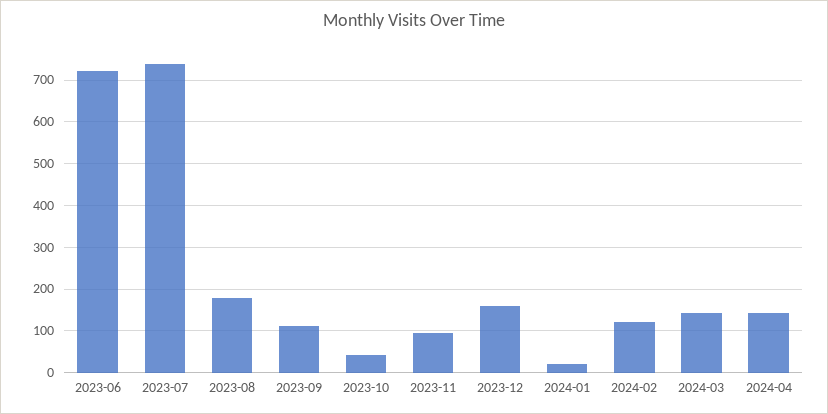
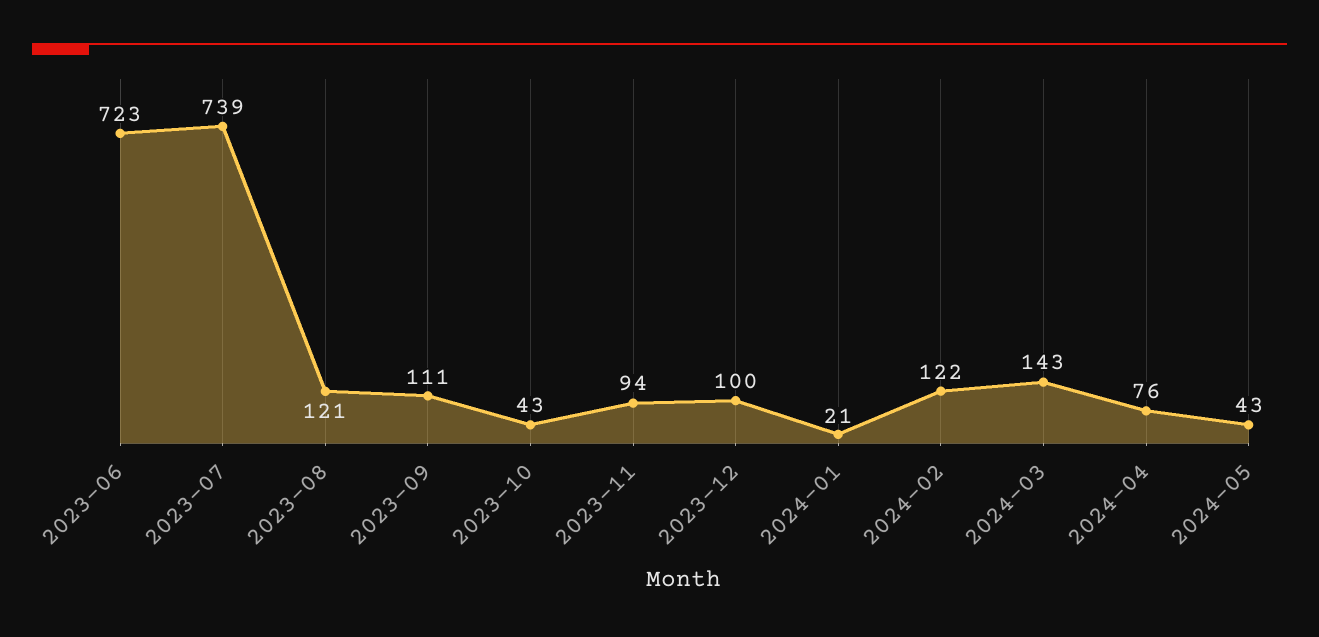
2023-08: 180 -> 121
2023-12: 160 -> 100
2024-04: 140 -> 76
2024-05: none -> 43

